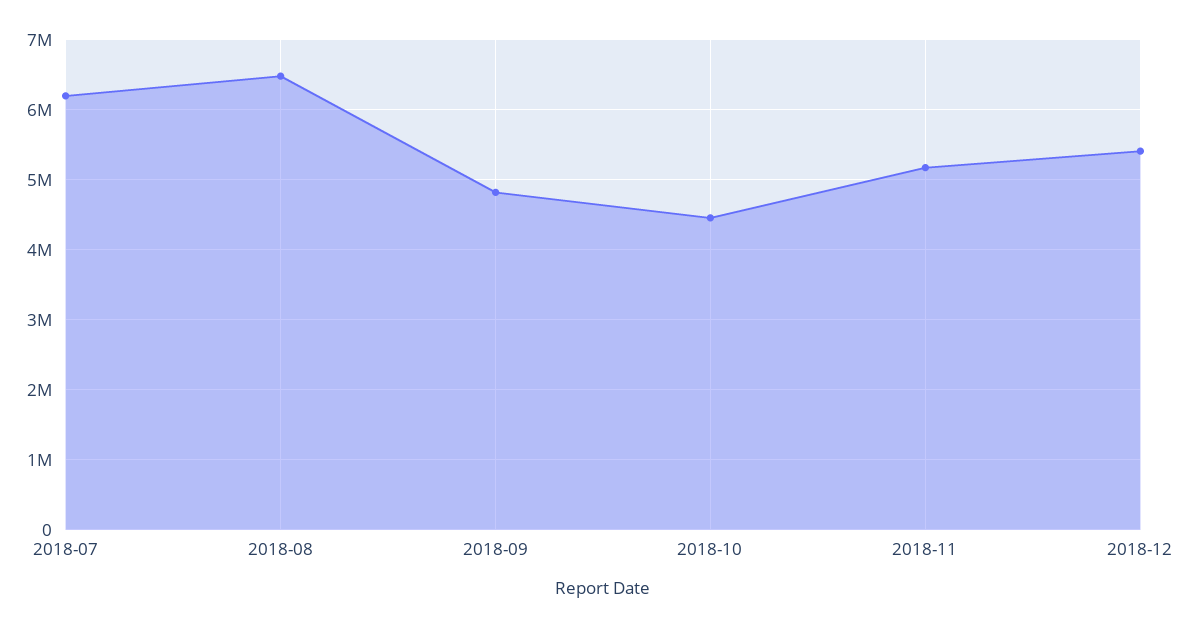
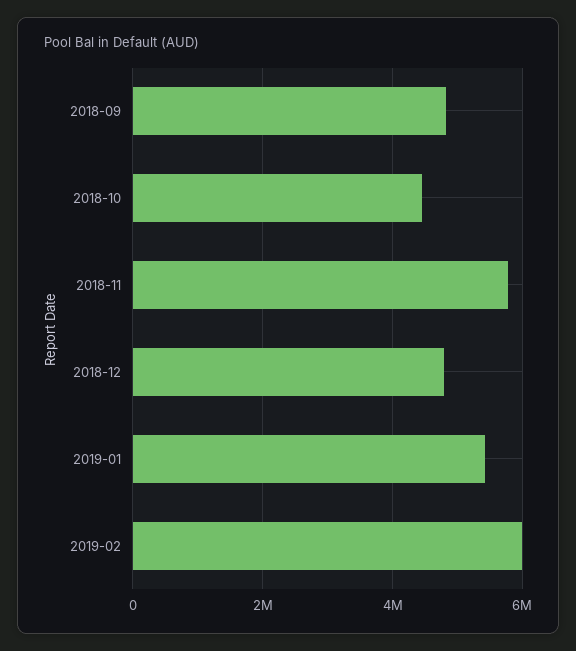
2018-07: 6200000 -> none
2018-08: 6500000 -> none
2018-11: 5200000 -> 5800000
2018-12: 5400000 -> 4800000
2019-01: none -> 5400000
2019-02: none -> 6000000

